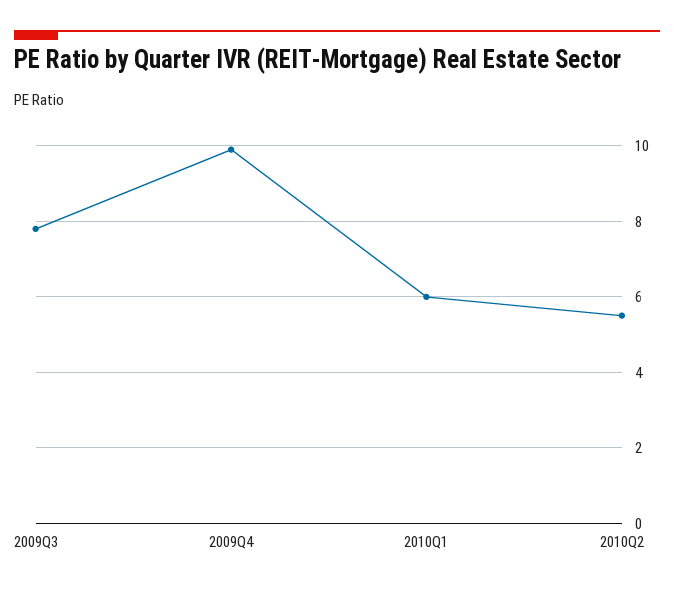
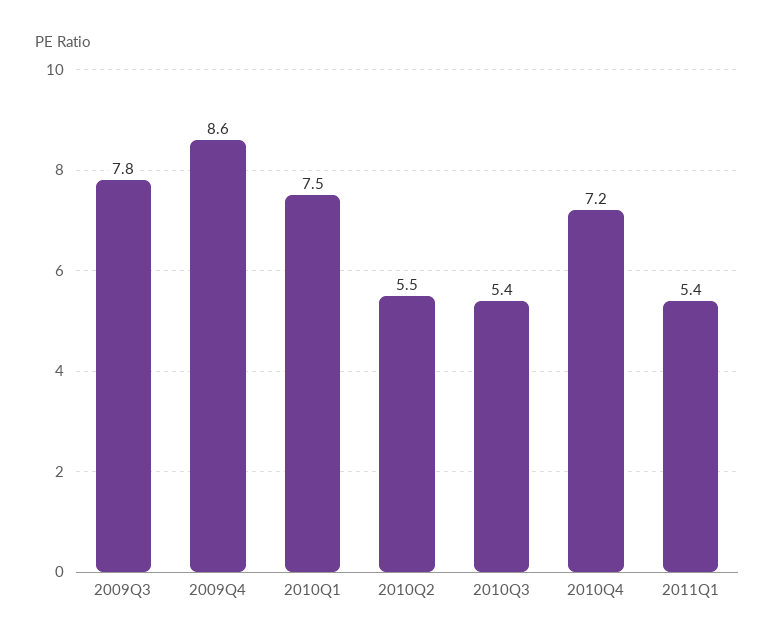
2009Q4: 10 -> 8.6
2010Q1: 6 -> 7.5
2010Q3: none -> 5.4
2010Q4: none -> 7.2
2011Q1: none -> 5.4

